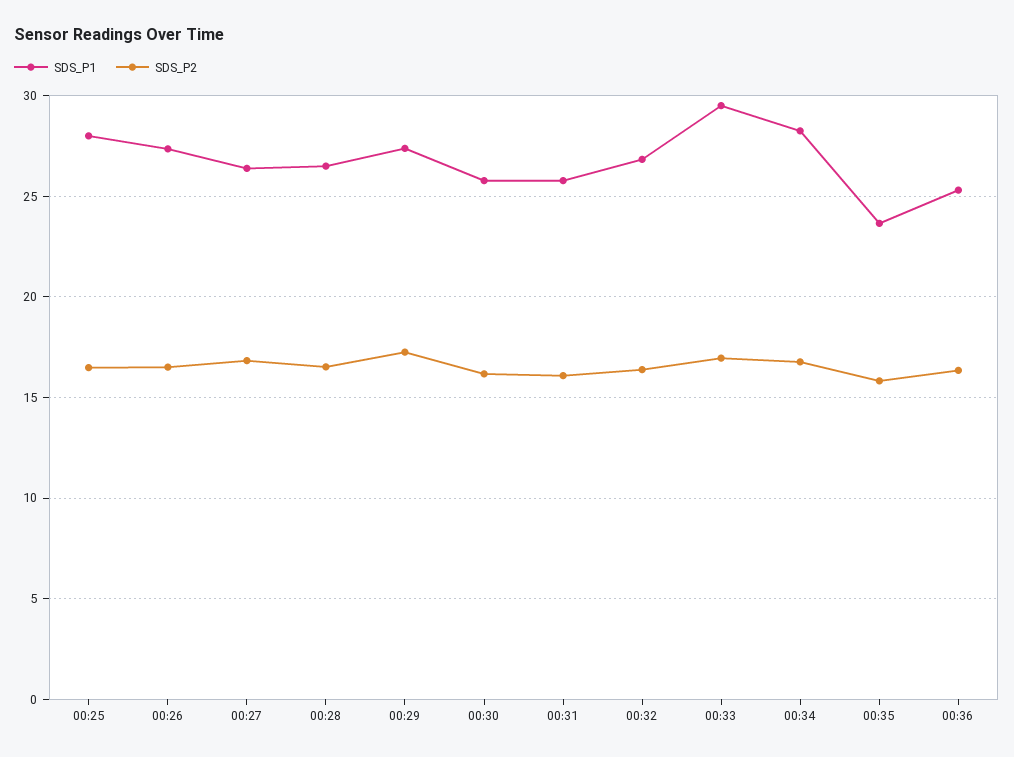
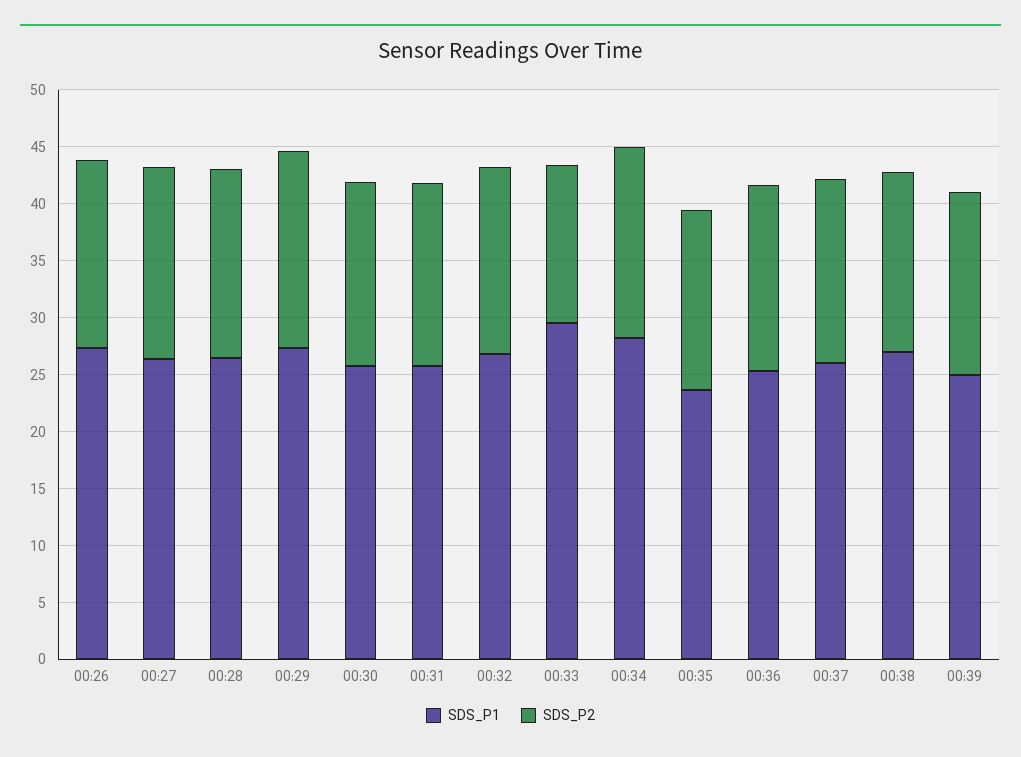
SDS_P1, 00:25: 28 -> none
SDS_P2, 00:25: 16.5 -> none
SDS_P2, 00:33: 17 -> 14
SDS_P1, 00:37: none -> 26
SDS_P2, 00:37: none -> 16
SDS_P1, 00:38: none -> 27
SDS_P2, 00:38: none -> 16
SDS_P1, 00:39: none -> 25
SDS_P2, 00:39: none -> 16

